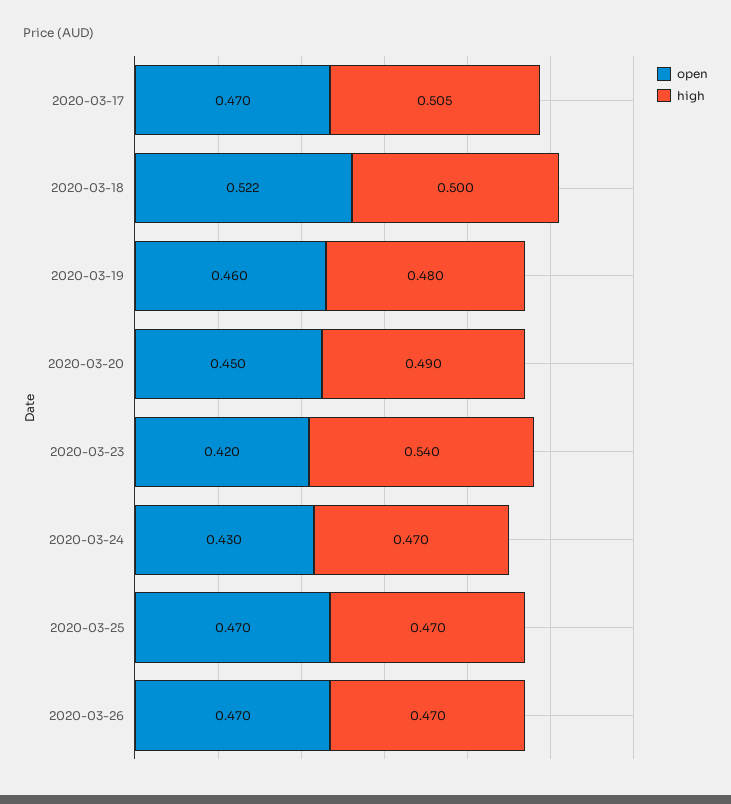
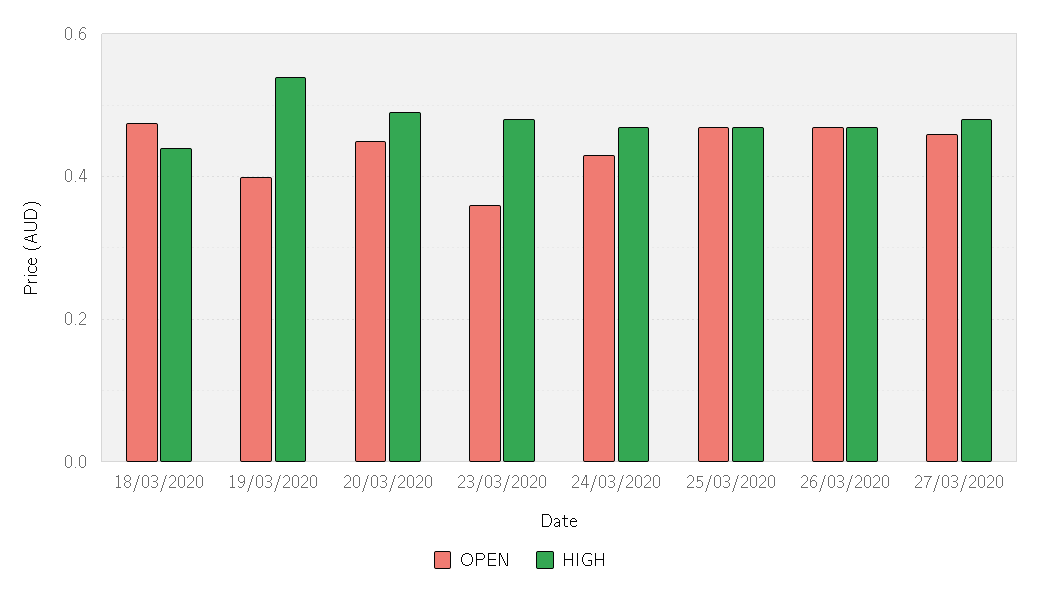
open, 2020-03-17: 0.47 -> none
high, 2020-03-17: 0.505 -> none
open, 2020-03-18: 0.522 -> 0.48
high, 2020-03-18: 0.5 -> 0.44
open, 2020-03-19: 0.46 -> 0.4
high, 2020-03-19: 0.48 -> 0.54
open, 2020-03-23: 0.42 -> 0.36
high, 2020-03-23: 0.54 -> 0.48
open, 27/03/2020: none -> 0.46
high, 27/03/2020: none -> 0.48

